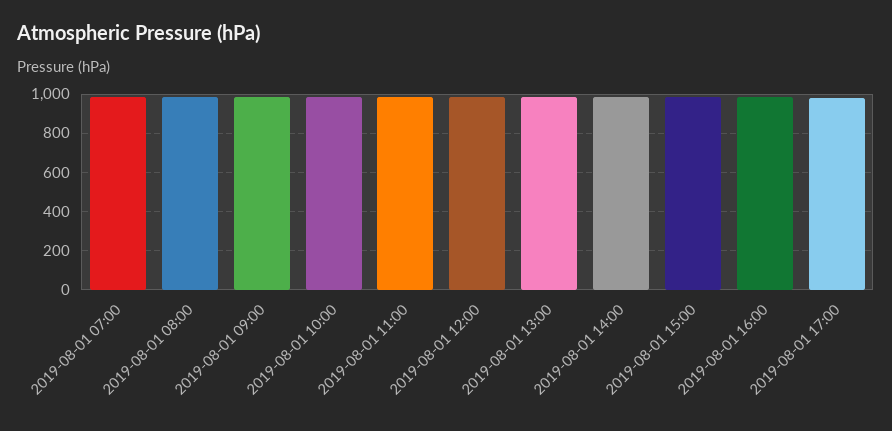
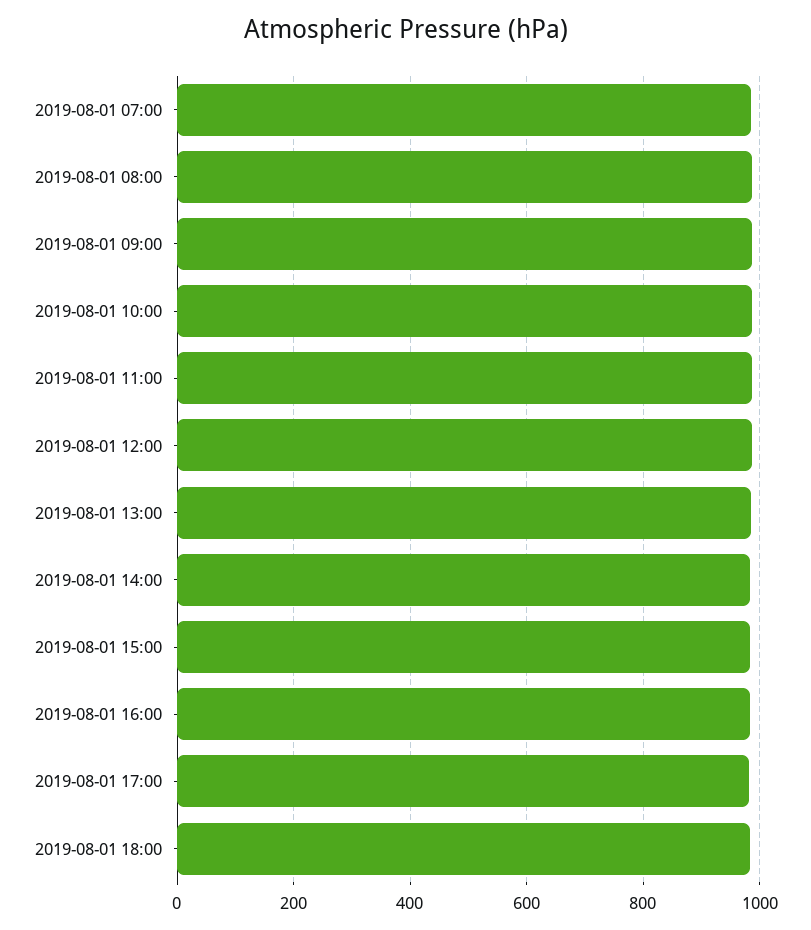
2019-08-01 18:00: none -> 980

